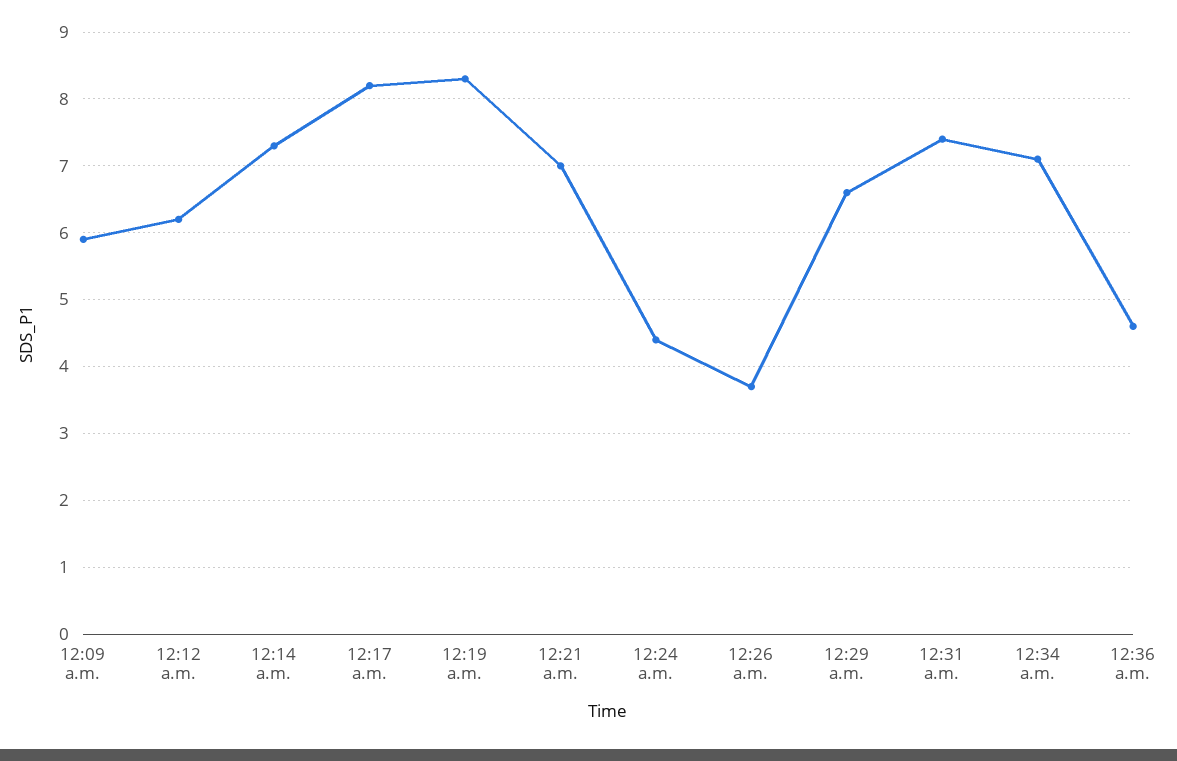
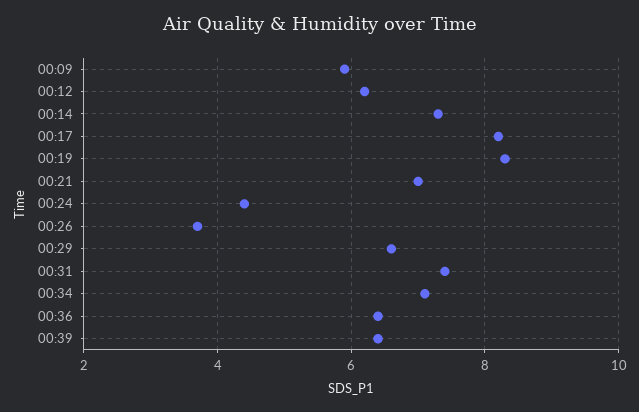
12:36 a.m.: 4.6 -> 6.5
00:39: none -> 6.5

